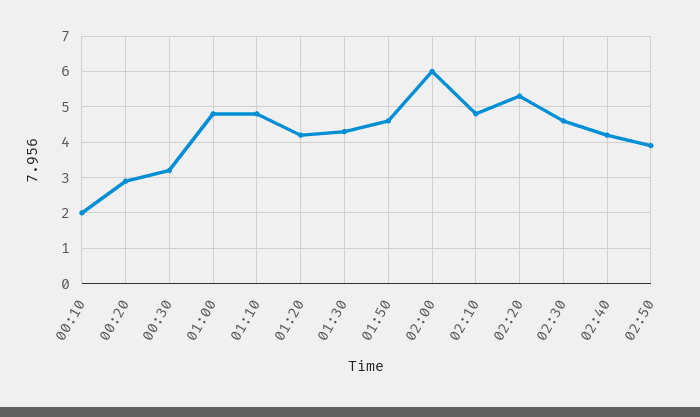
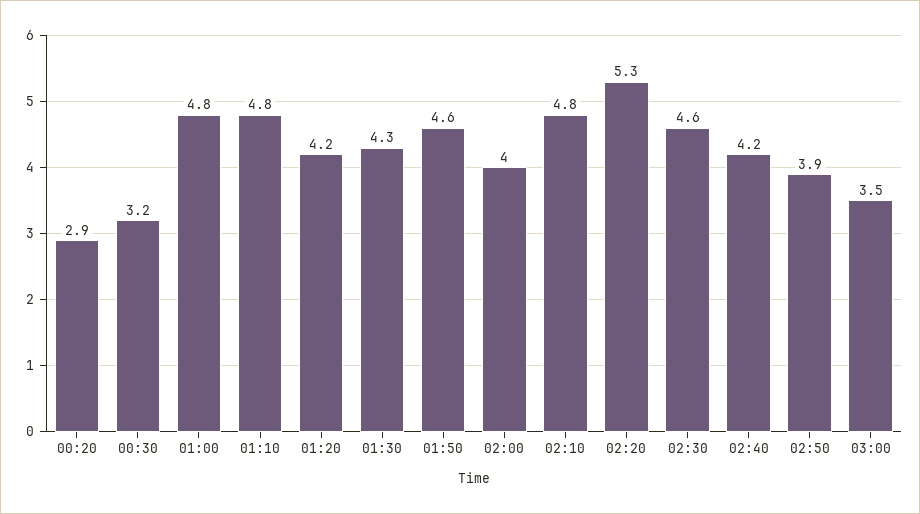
00:10: 2 -> none
02:00: 6 -> 4
03:00: none -> 3.5

